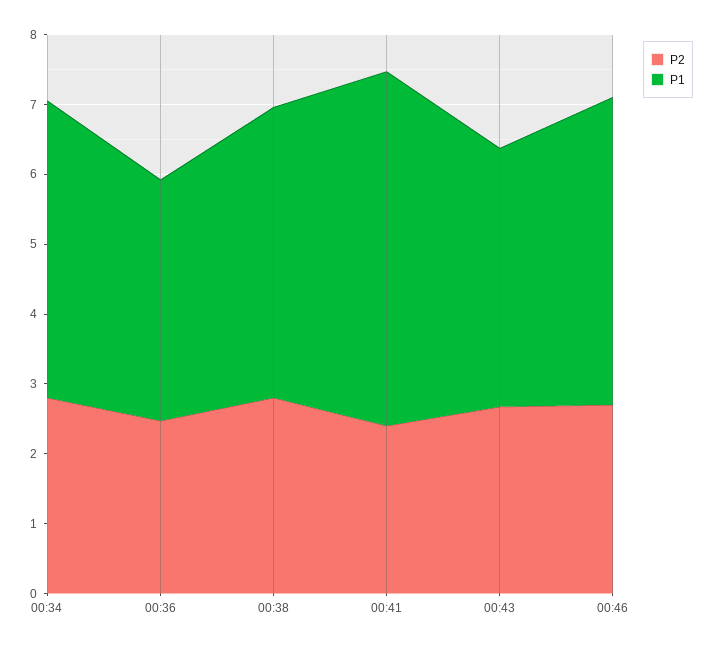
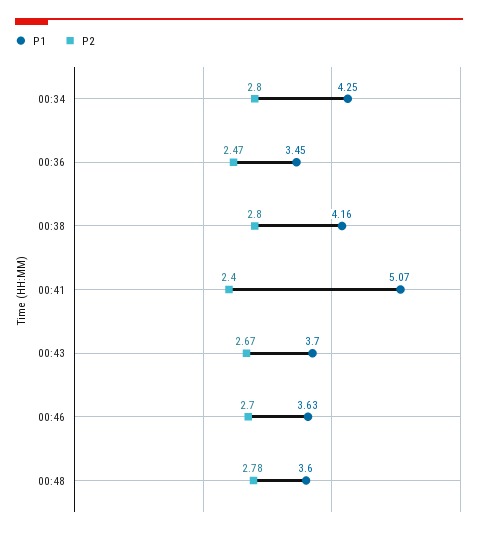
P1, 00:46: 4.4 -> 3.63
P1, 00:48: none -> 3.6
P2, 00:48: none -> 2.78

